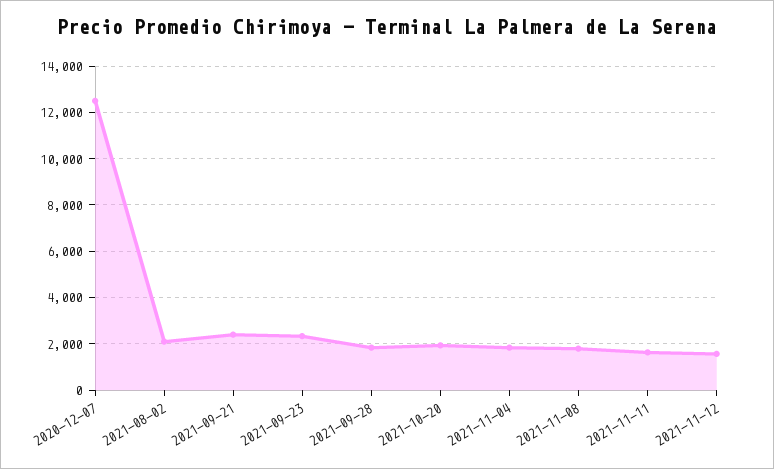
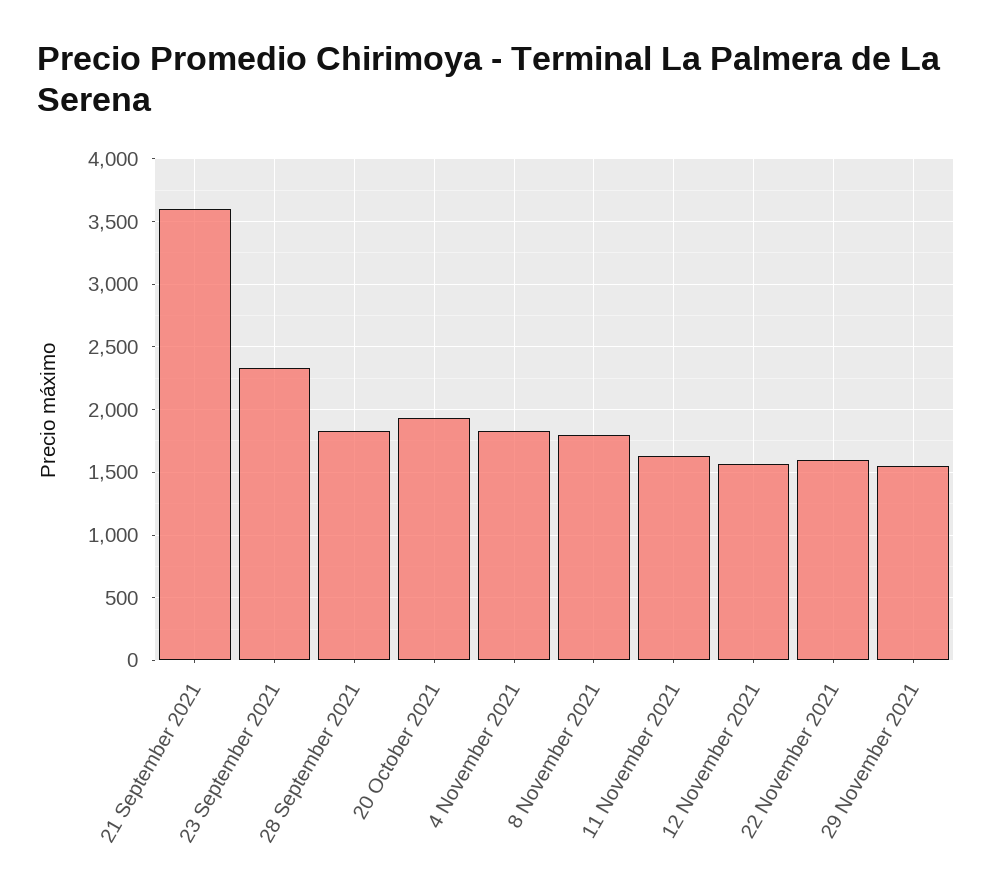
2020-12-07: 12500 -> none
2021-08-02: 2000 -> none
2021-09-21: 2500 -> 3600
22 November 2021: none -> 1600
29 November 2021: none -> 1550

